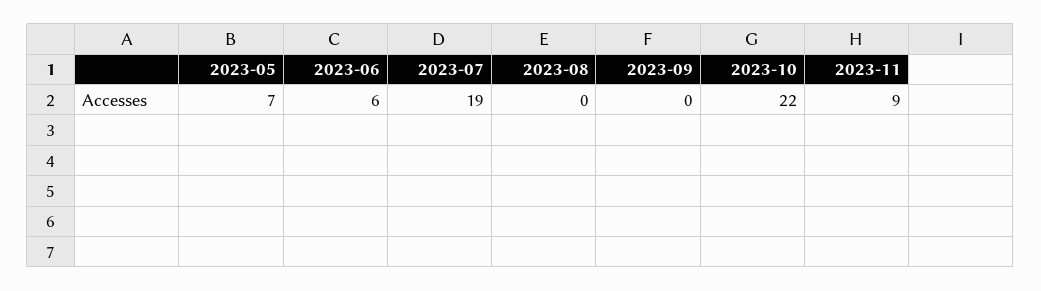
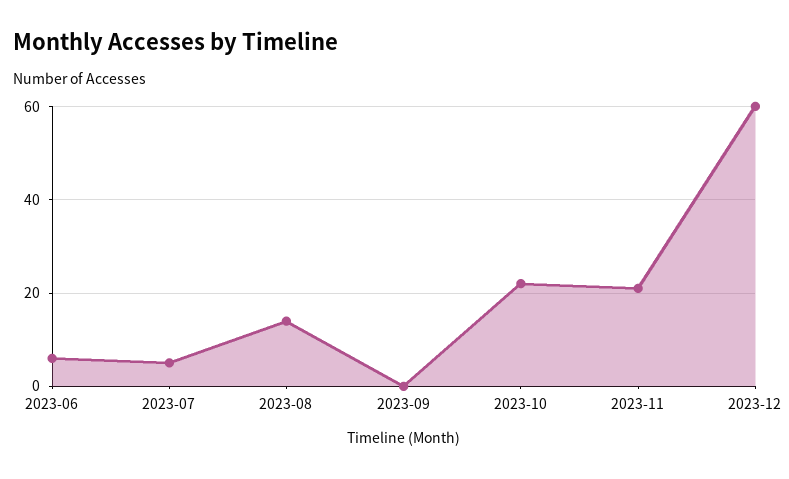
2023-05: 7 -> none
2023-07: 19 -> 5
2023-08: 0 -> 15
2023-11: 9 -> 20
2023-12: none -> 60

